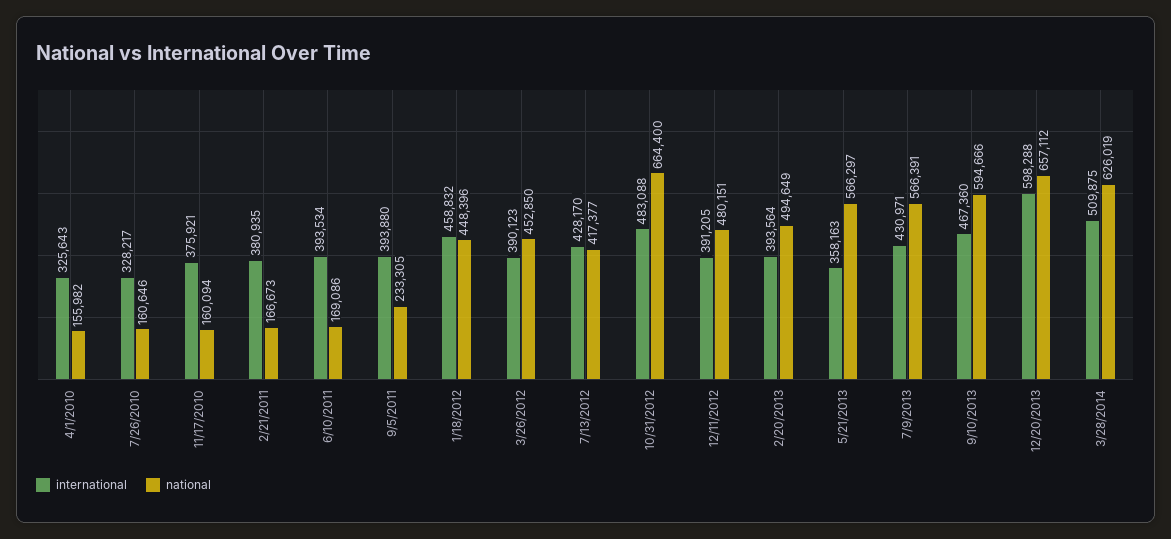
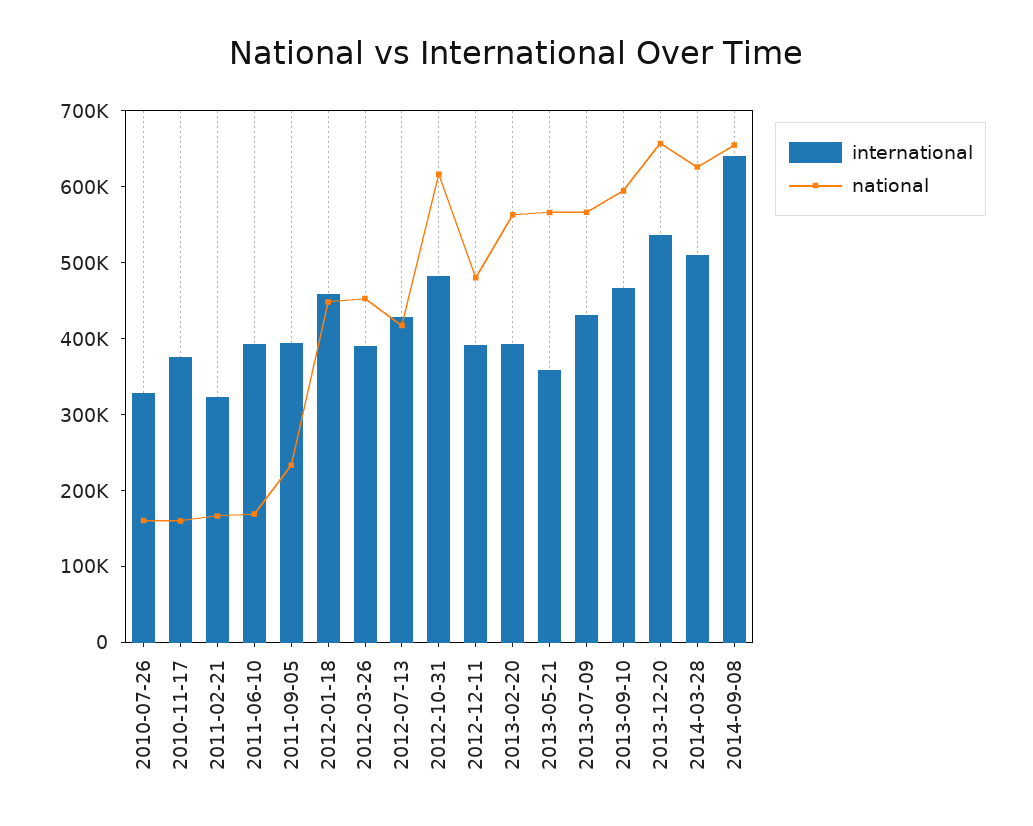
international, 4/1/2010: 325643 -> none
national, 4/1/2010: 155982 -> none
international, 2/21/2011: 380935 -> 320000
national, 10/31/2012: 664400 -> 620000
national, 2/20/2013: 494649 -> 560000
international, 12/20/2013: 598288 -> 540000
international, 2014-09-08: none -> 640000
national, 2014-09-08: none -> 660000

